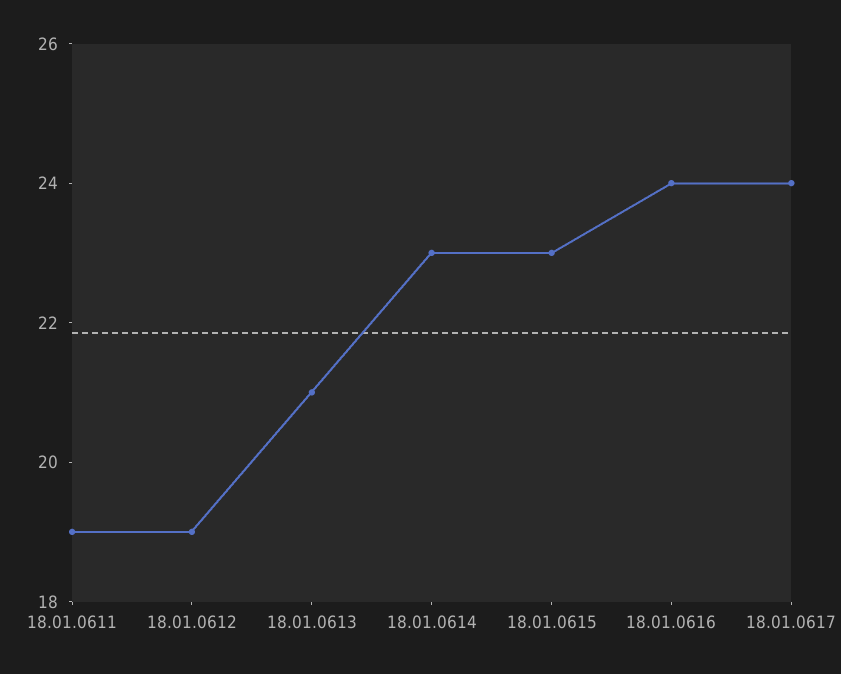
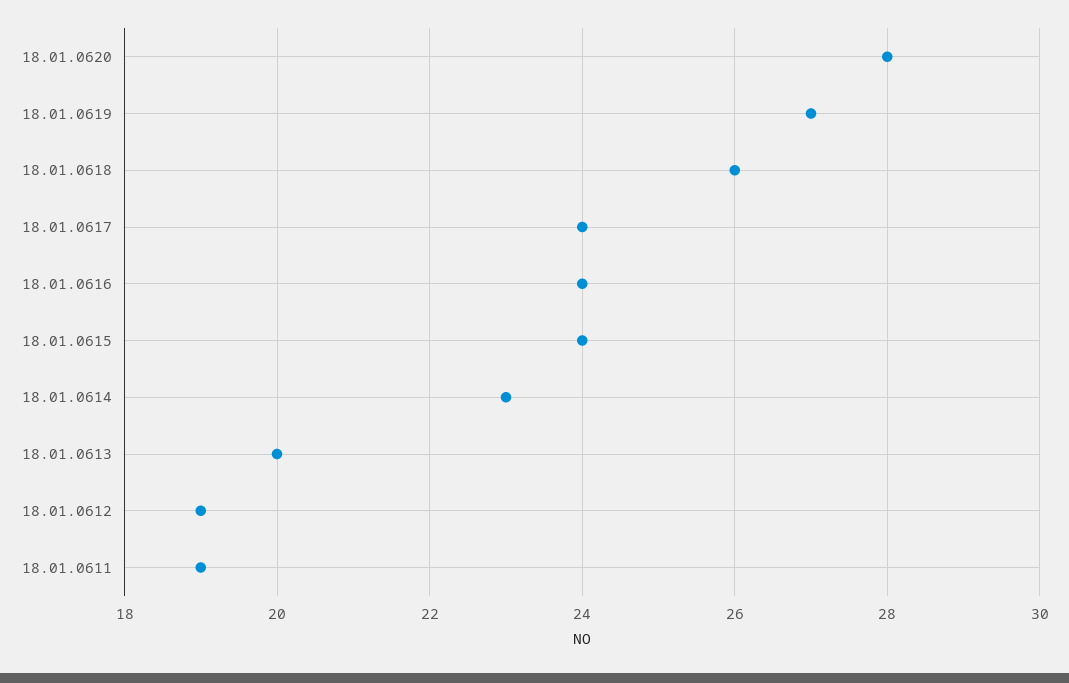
18.01.0613: 21 -> 20
18.01.0615: 23 -> 24
18.01.0620: none -> 28
18.01.0619: none -> 27
18.01.0618: none -> 26

